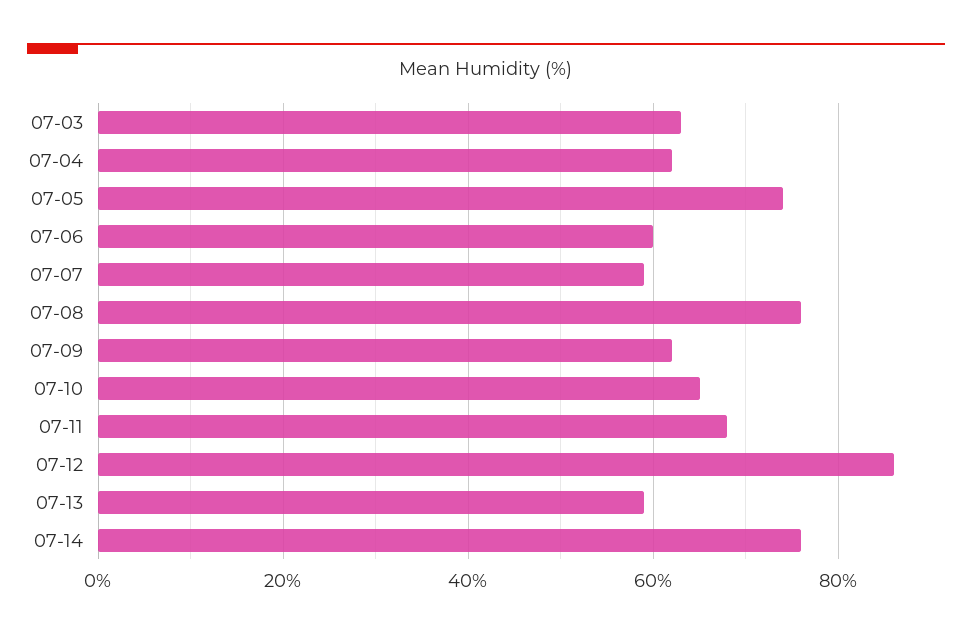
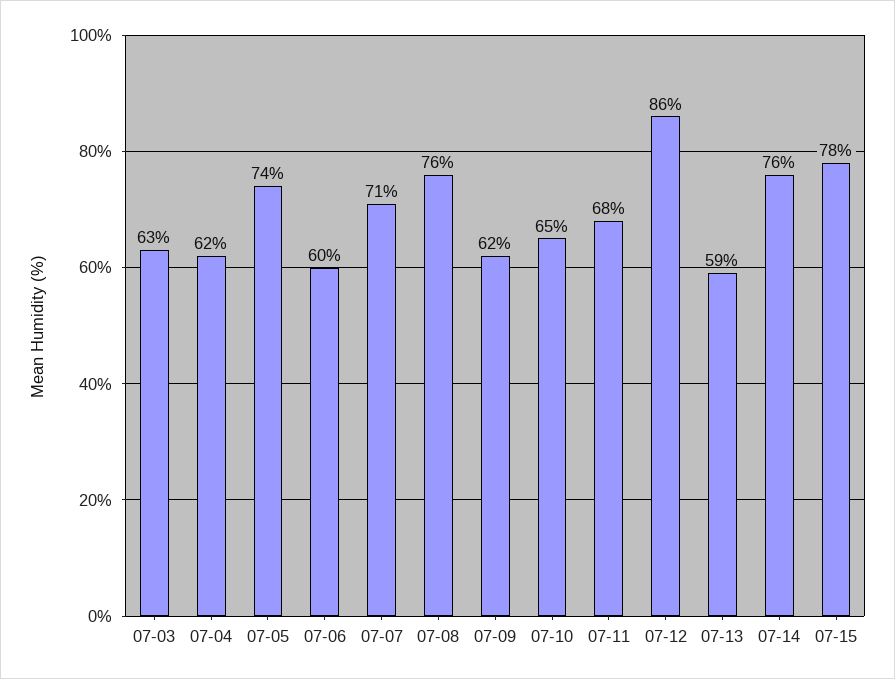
07-07: 60 -> 71
07-15: none -> 78

